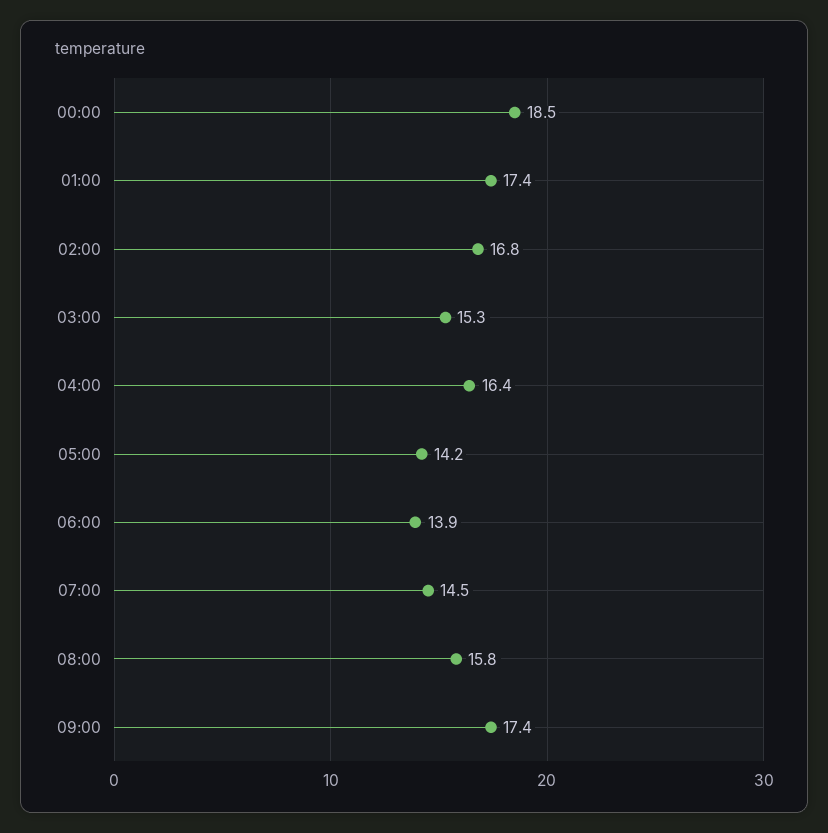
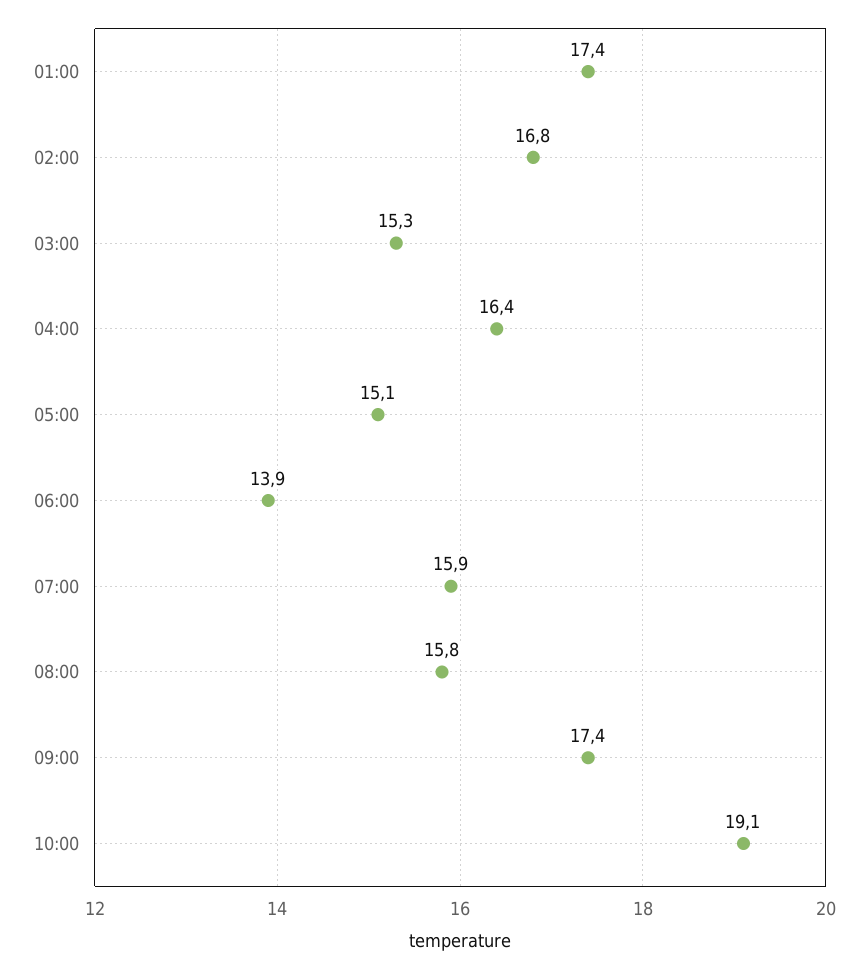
00:00: 18.5 -> none
05:00: 14.2 -> 15.1
07:00: 14.5 -> 15.9
10:00: none -> 19.1

